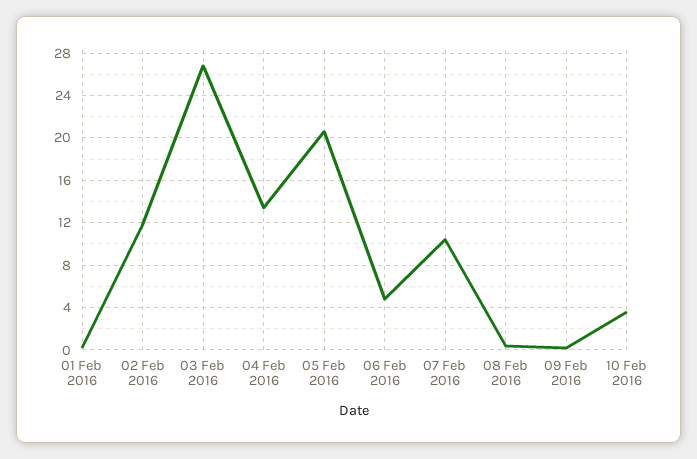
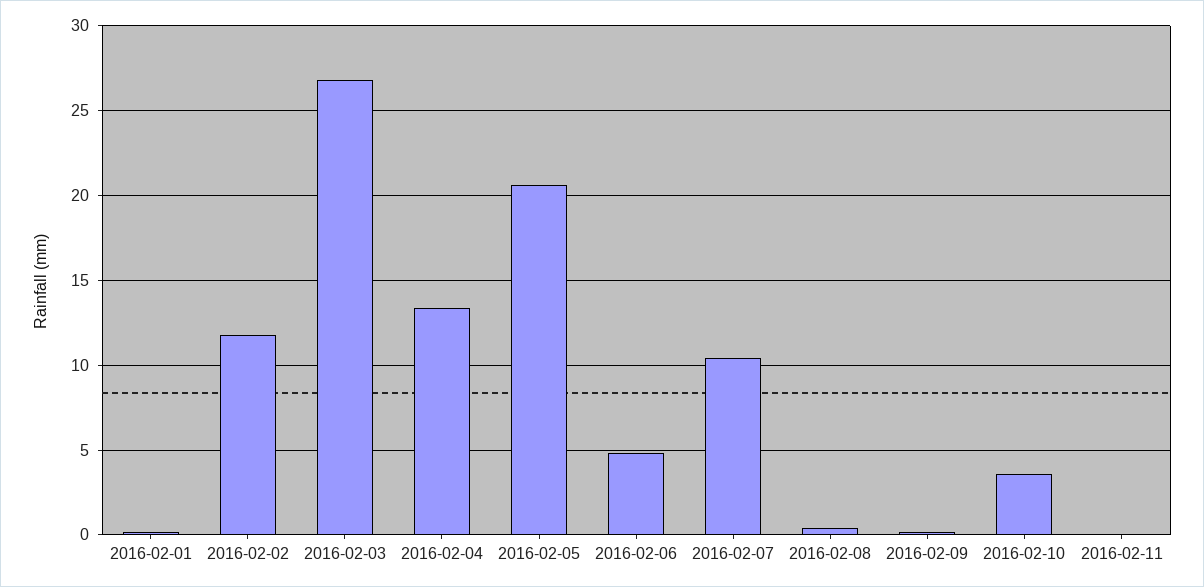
2016-02-11: none -> 0

